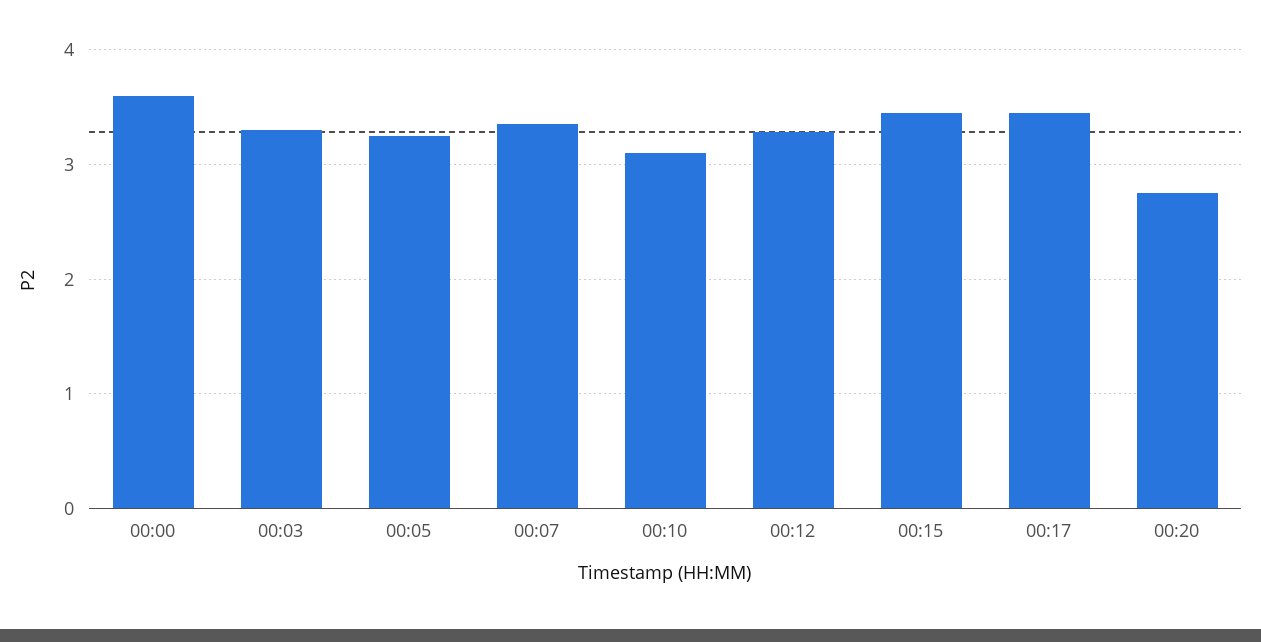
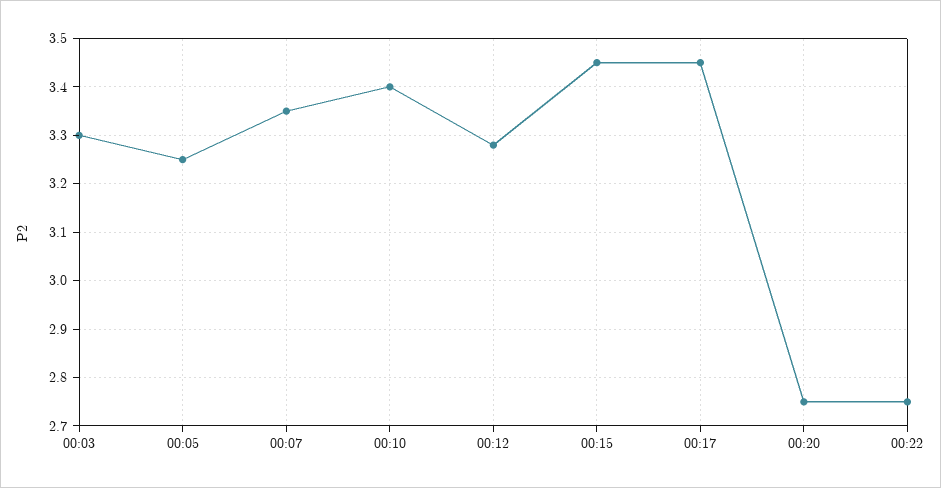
00:00: 3.6 -> none
00:10: 3.1 -> 3.4
00:22: none -> 2.75

